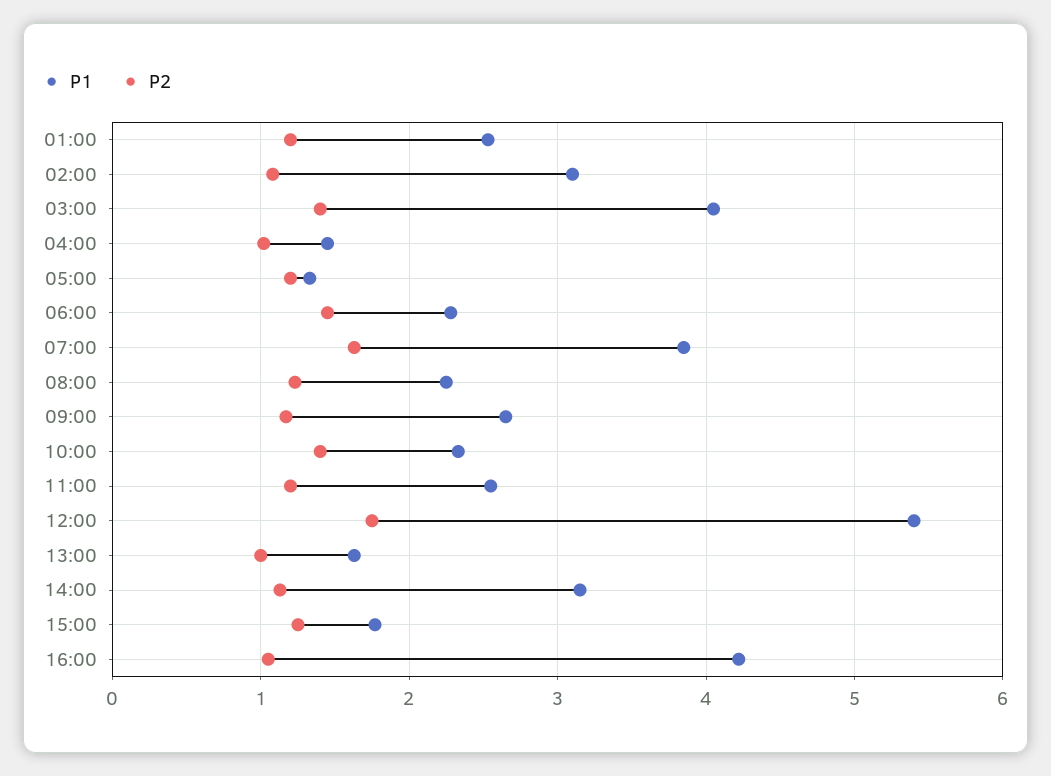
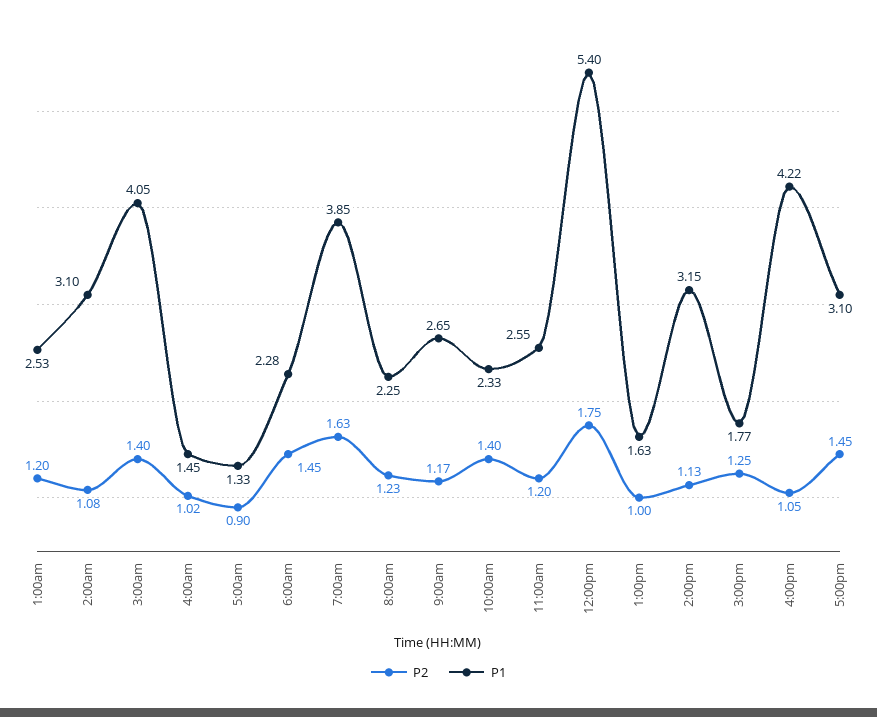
P2, 05:00: 1.2 -> 0.9
P2, 5:00pm: none -> 1.45
P1, 5:00pm: none -> 3.1

